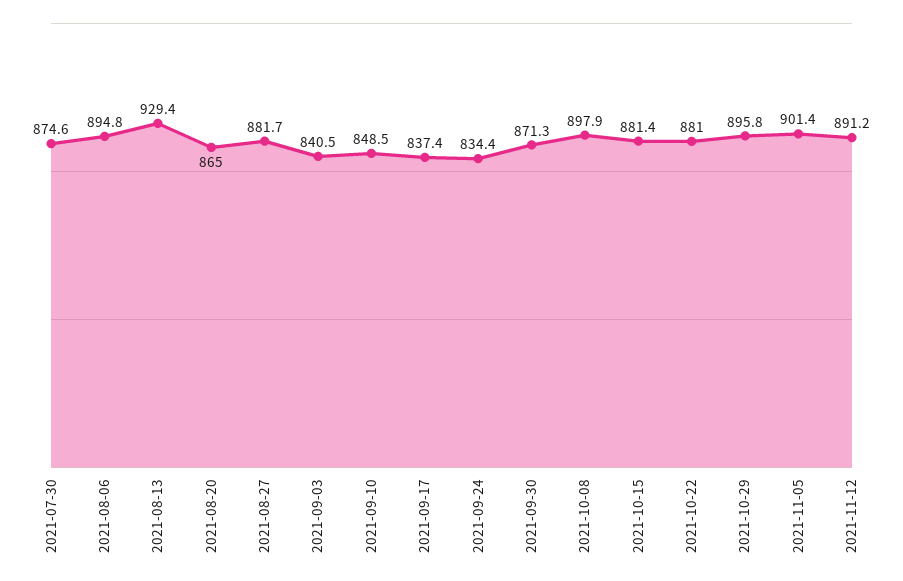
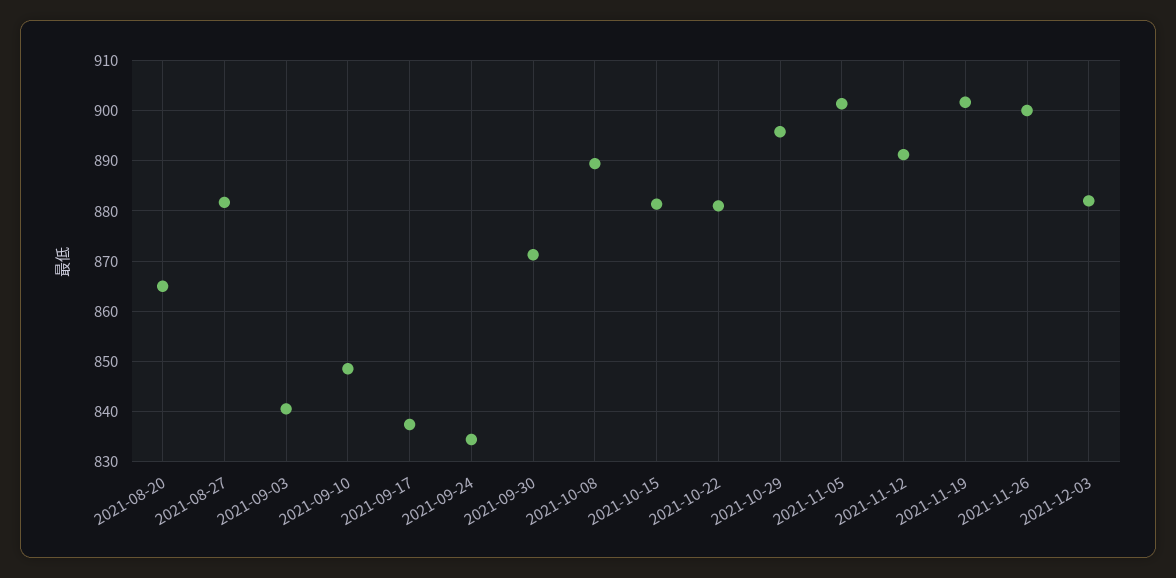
2021-07-30: 874.6 -> none
2021-08-06: 894.8 -> none
2021-08-13: 929.4 -> none
2021-10-08: 897.9 -> 890
2021-11-19: none -> 902
2021-11-26: none -> 900
2021-12-03: none -> 882

